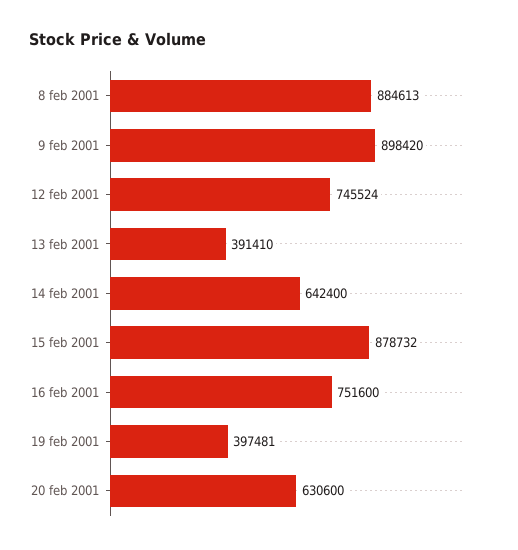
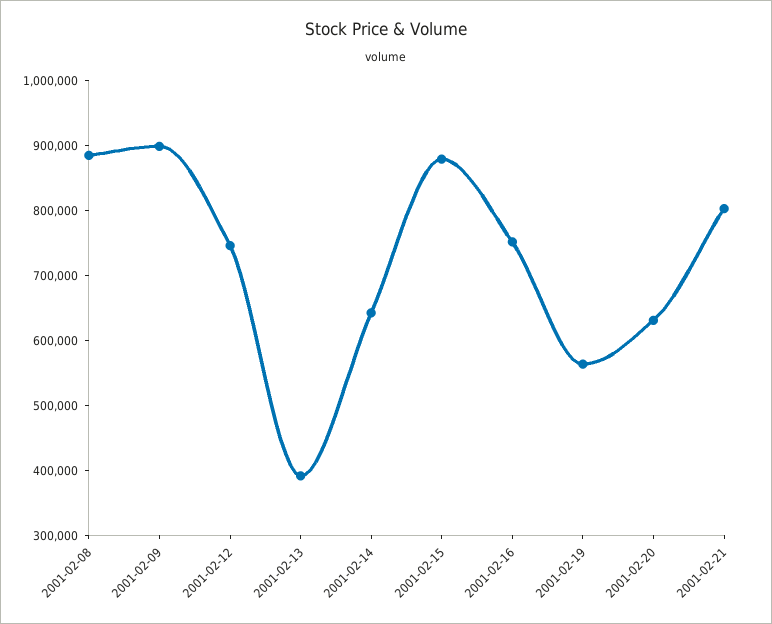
19 feb 2001: 397481 -> 560000
2001-02-21: none -> 800000

